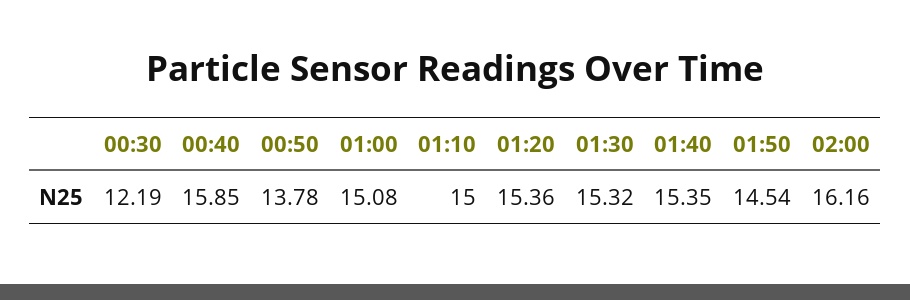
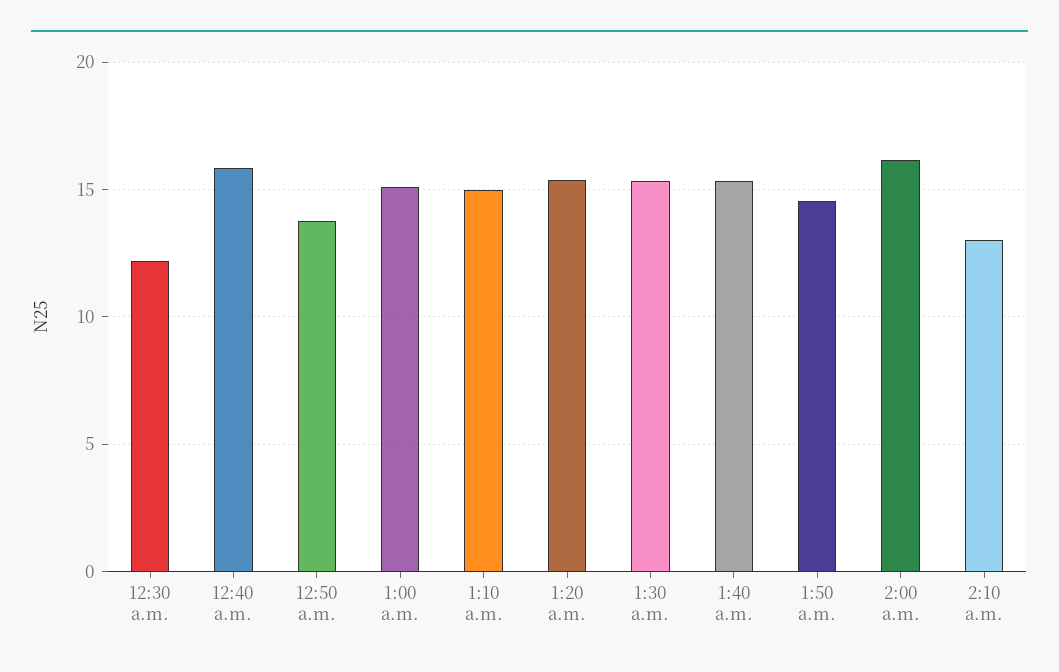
2:10 a.m.: none -> 13

